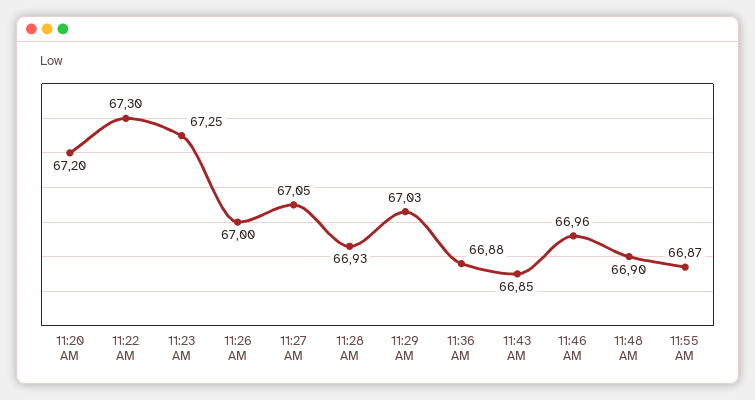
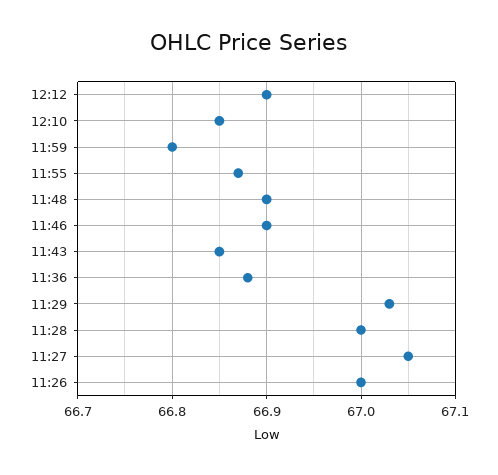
11:20 AM: 67.2 -> none
11:22 AM: 67.3 -> none
11:23 AM: 67.25 -> none
11:28 AM: 66.93 -> 67
11:46 AM: 66.96 -> 66.9
12:12: none -> 66.9
12:10: none -> 66.85
11:59: none -> 66.8

